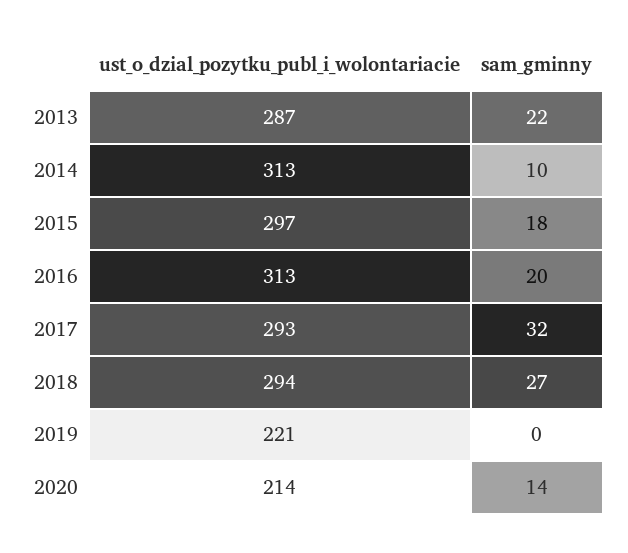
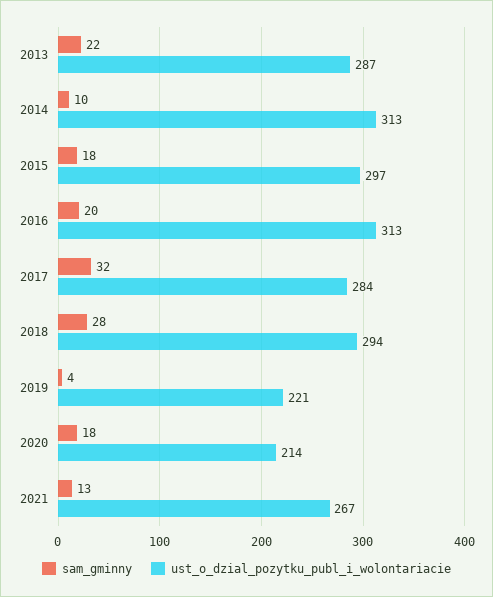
ust_o_dzial_pozytku_publ_i_wolontariacie, 2017: 293 -> 284
sam_gminny, 2018: 27 -> 28
sam_gminny, 2019: 0 -> 4
sam_gminny, 2020: 14 -> 18
sam_gminny, 2021: none -> 13
ust_o_dzial_pozytku_publ_i_wolontariacie, 2021: none -> 267

